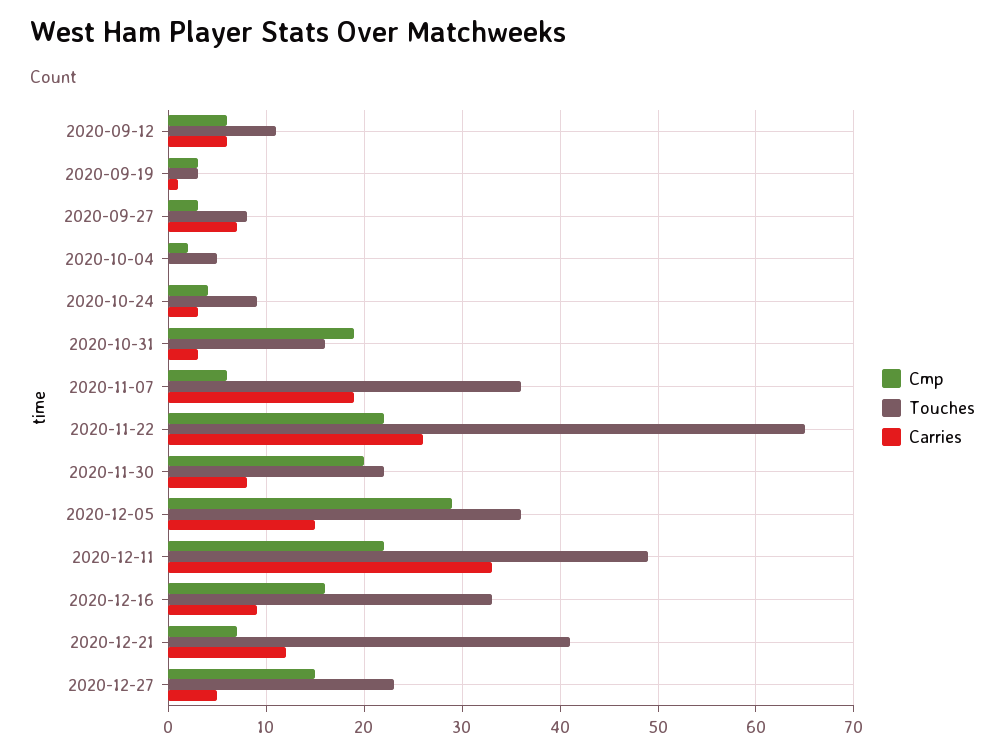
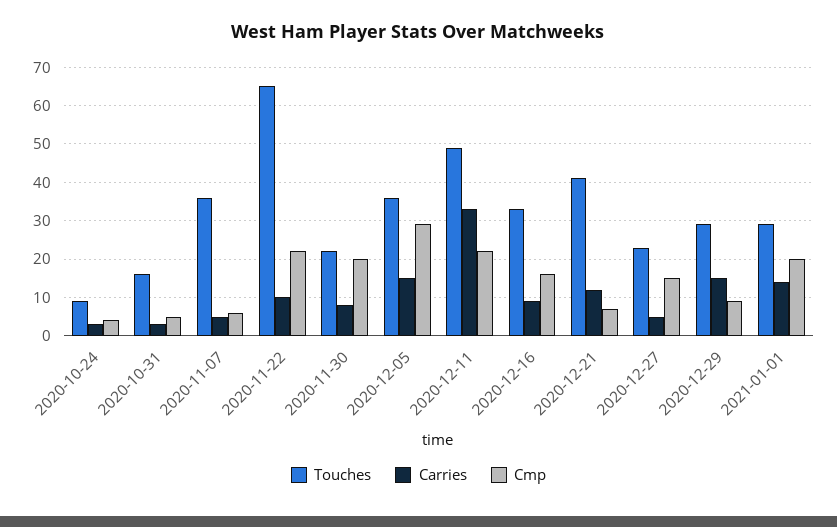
Cmp, 2020-09-12: 6 -> none
Touches, 2020-09-12: 11 -> none
Carries, 2020-09-12: 6 -> none
Cmp, 2020-09-19: 3 -> none
Touches, 2020-09-19: 3 -> none
Carries, 2020-09-19: 1 -> none
Cmp, 2020-09-27: 3 -> none
Touches, 2020-09-27: 8 -> none
Carries, 2020-09-27: 7 -> none
Cmp, 2020-10-04: 2 -> none
Touches, 2020-10-04: 5 -> none
Carries, 2020-10-04: 0 -> none
Cmp, 2020-10-31: 19 -> 5
Carries, 2020-11-07: 19 -> 5
Carries, 2020-11-22: 26 -> 10
Touches, 2020-12-29: none -> 30
Carries, 2020-12-29: none -> 15
Cmp, 2020-12-29: none -> 10
Touches, 2021-01-01: none -> 30
Carries, 2021-01-01: none -> 15
Cmp, 2021-01-01: none -> 20

